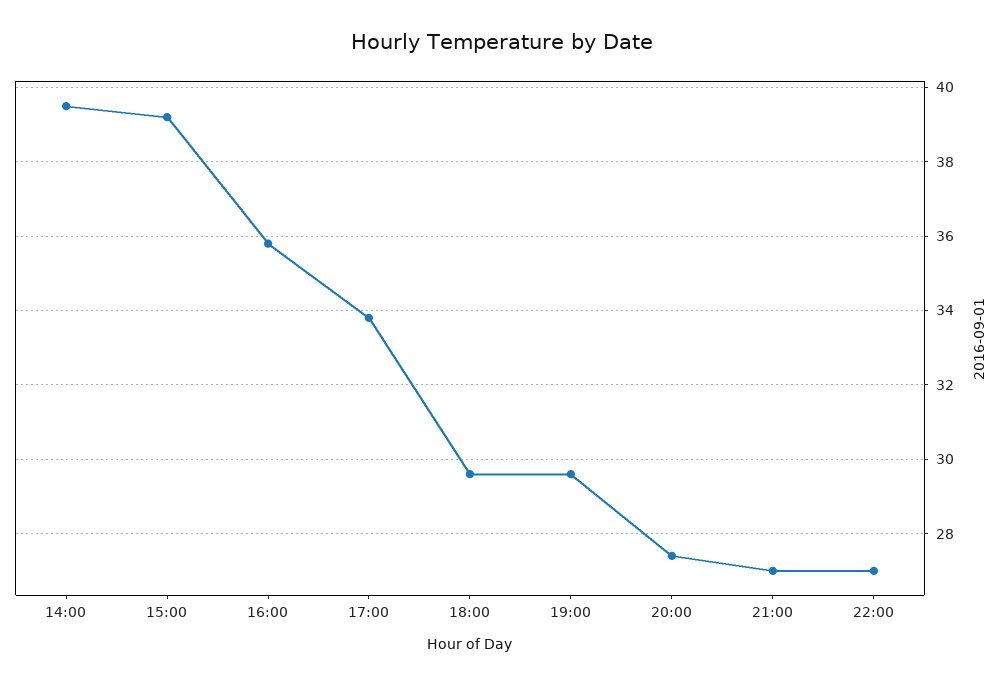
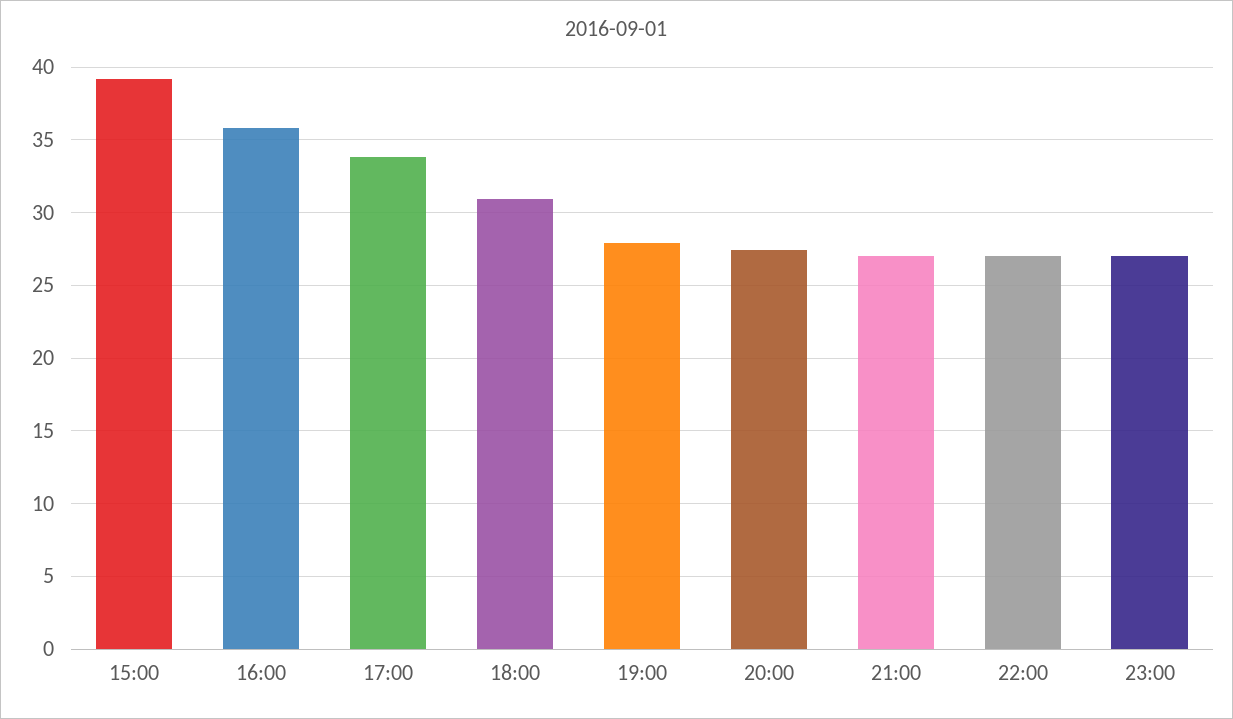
14:00: 39.5 -> none
18:00: 29.5 -> 31
19:00: 29.5 -> 28
23:00: none -> 27

